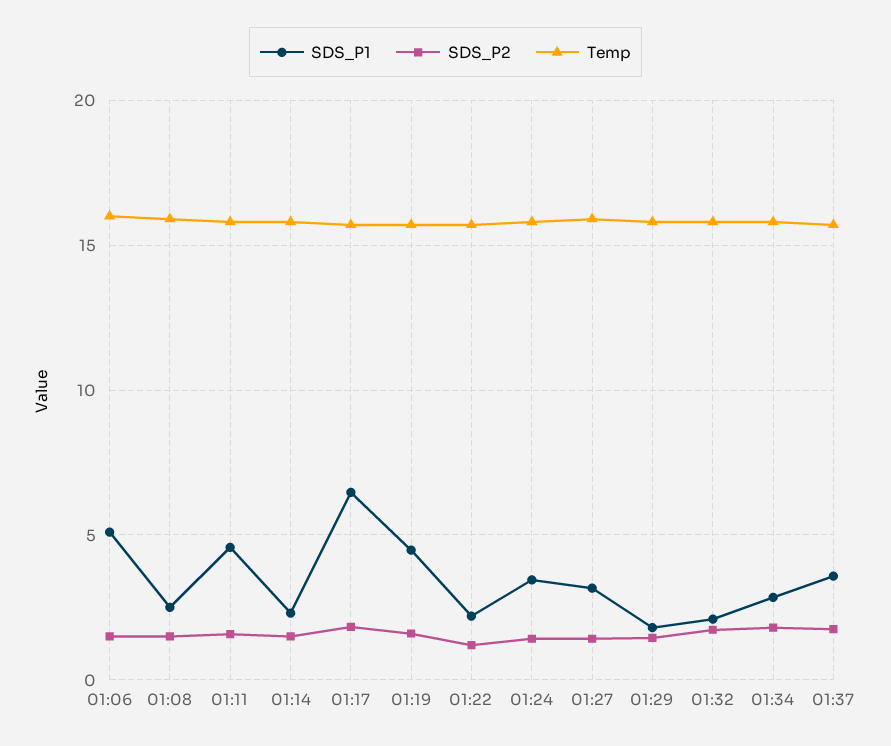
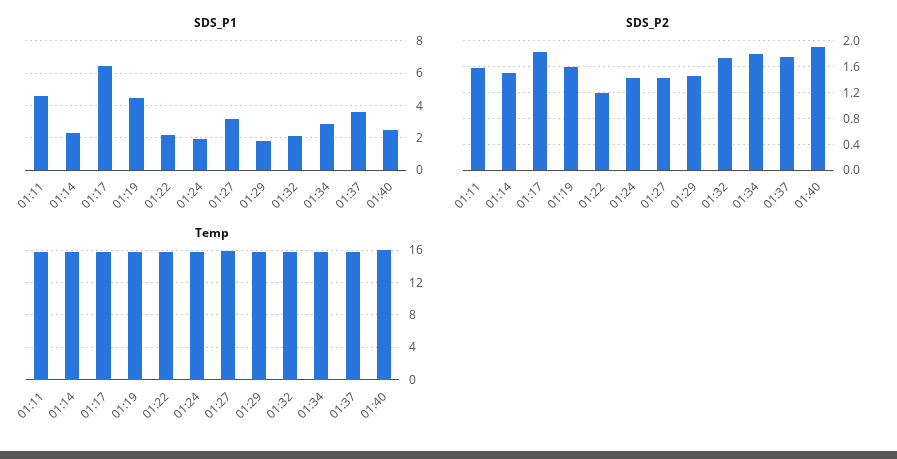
SDS_P1, 01:06: 5 -> none
SDS_P2, 01:06: 1.5 -> none
Temp, 01:06: 16 -> none
SDS_P1, 01:08: 2.5 -> none
SDS_P2, 01:08: 1.5 -> none
Temp, 01:08: 16 -> none
SDS_P1, 01:24: 3.5 -> 2
SDS_P1, 01:40: none -> 2.5
SDS_P2, 01:40: none -> 1.9
Temp, 01:40: none -> 16

